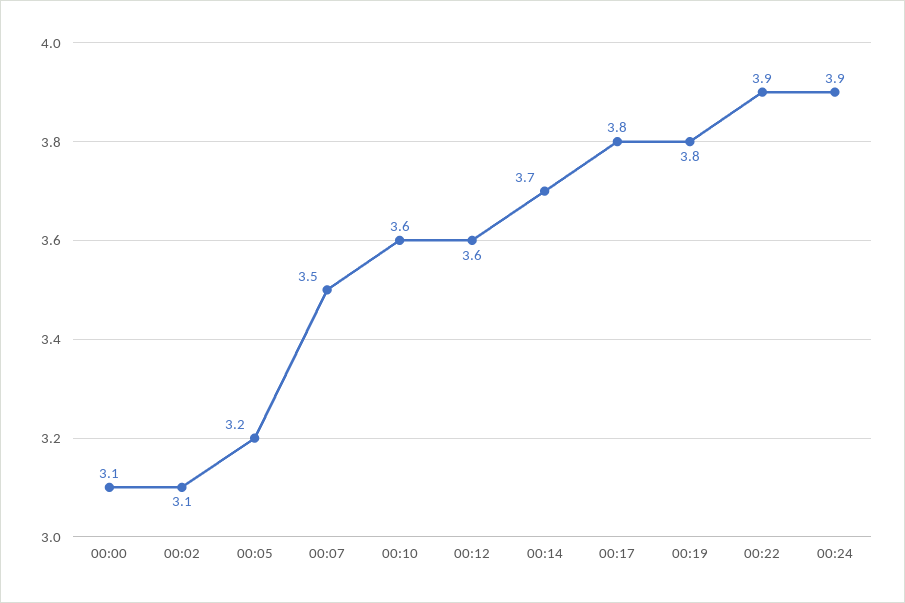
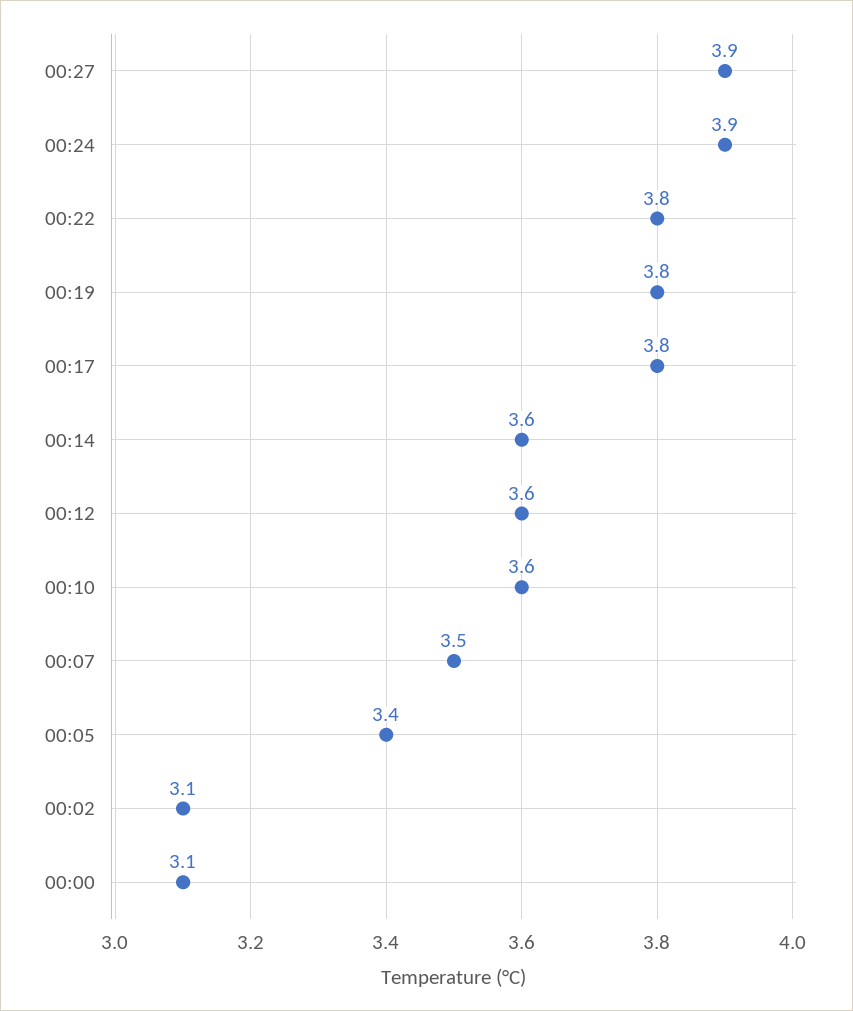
00:05: 3.2 -> 3.4
00:14: 3.7 -> 3.6
00:22: 3.9 -> 3.8
00:27: none -> 3.9

